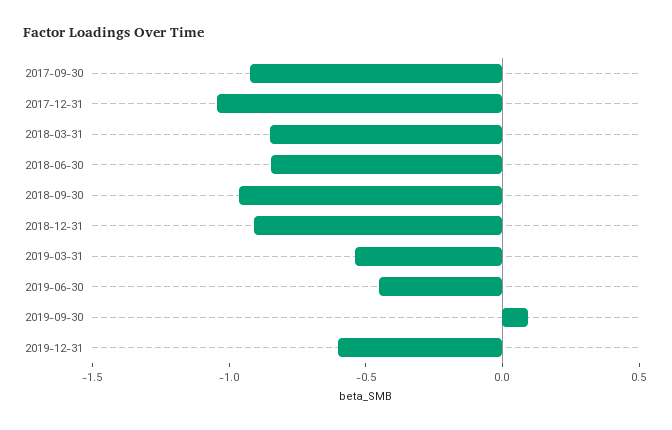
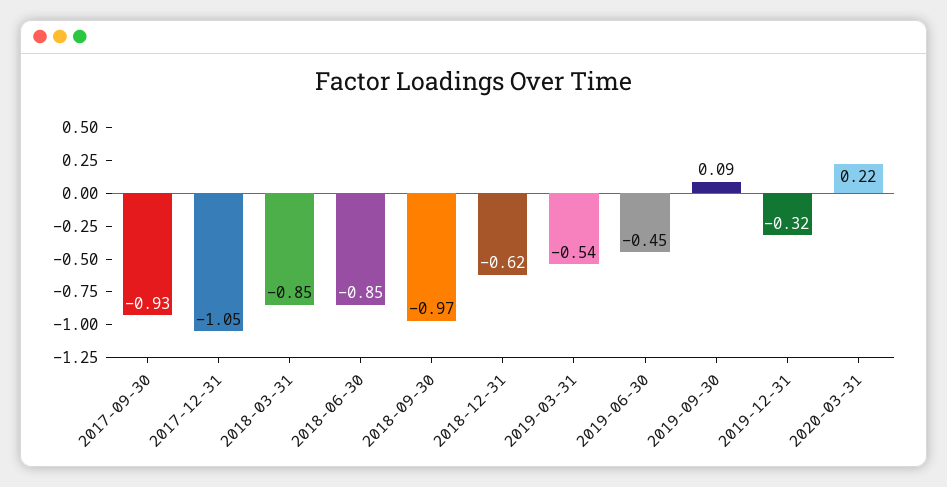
2018-12-31: -0.9 -> -0.62
2019-12-31: -0.6 -> -0.32
2020-03-31: none -> 0.22

